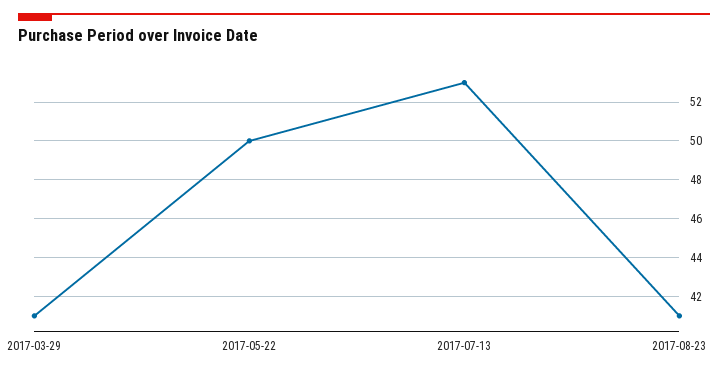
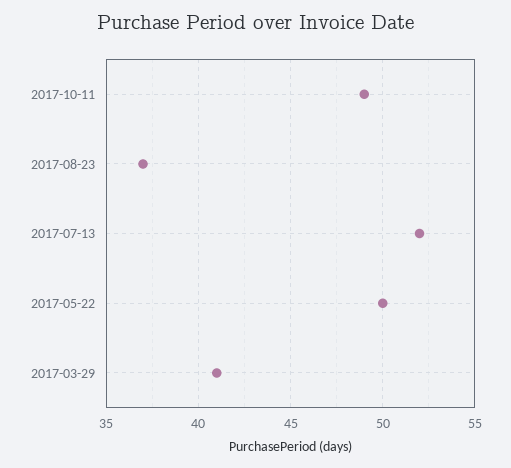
2017-07-13: 53 -> 52
2017-08-23: 41 -> 37
2017-10-11: none -> 49

